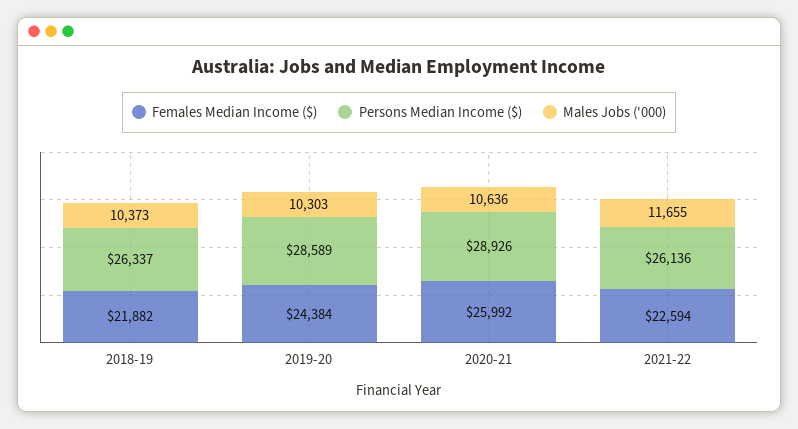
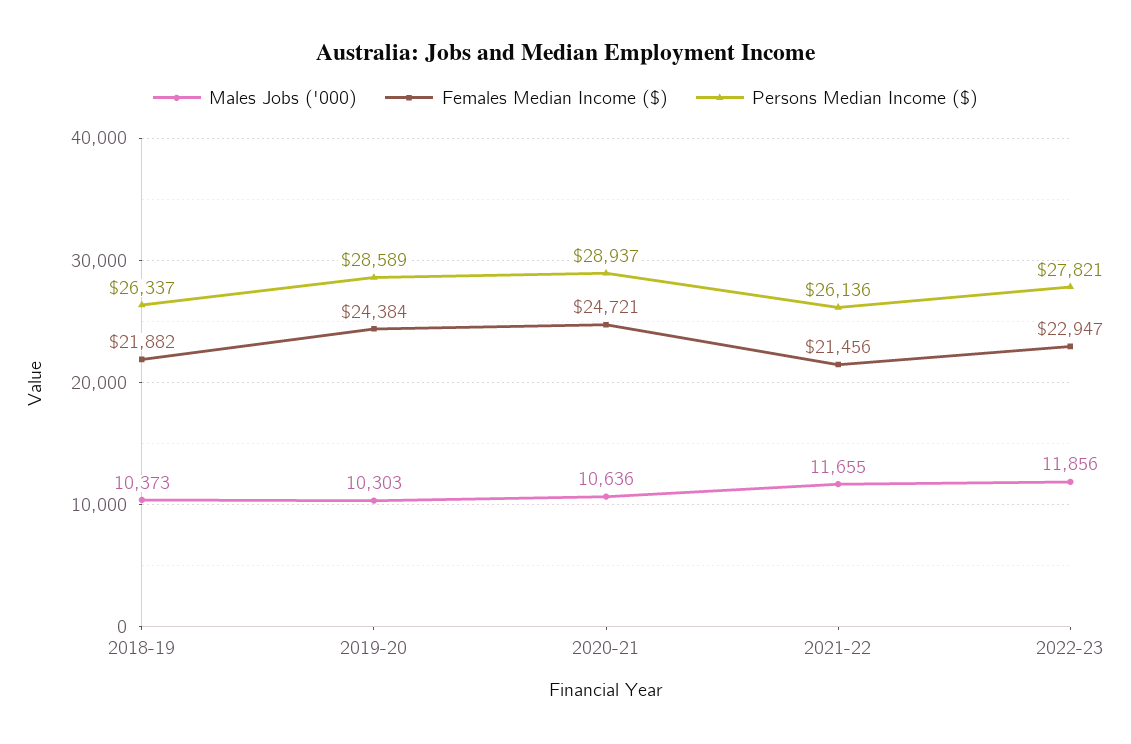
Females Median Income ($), 2020-21: 25992 -> 24721
Persons Median Income ($), 2020-21: 28926 -> 28937
Females Median Income ($), 2021-22: 22594 -> 21456
Males Jobs ('000), 2022-23: none -> 11856
Females Median Income ($), 2022-23: none -> 22947
Persons Median Income ($), 2022-23: none -> 27821

